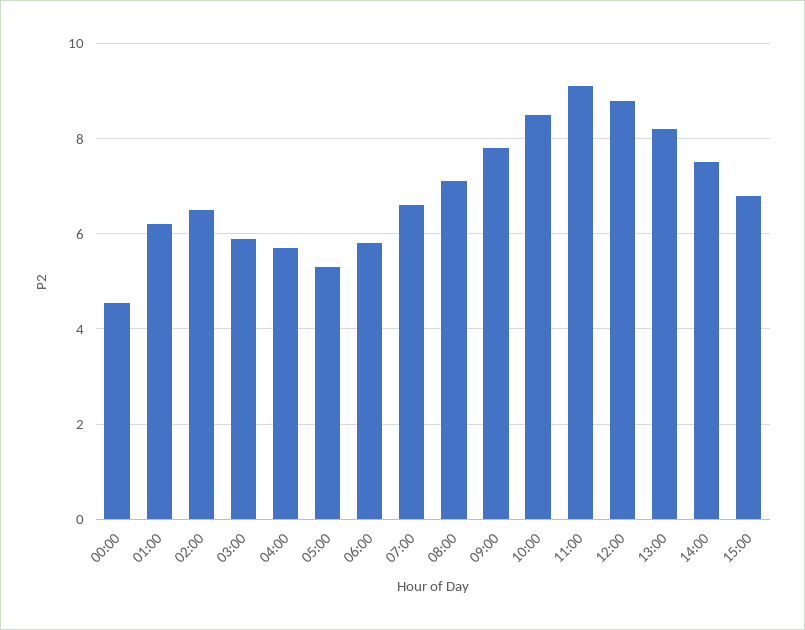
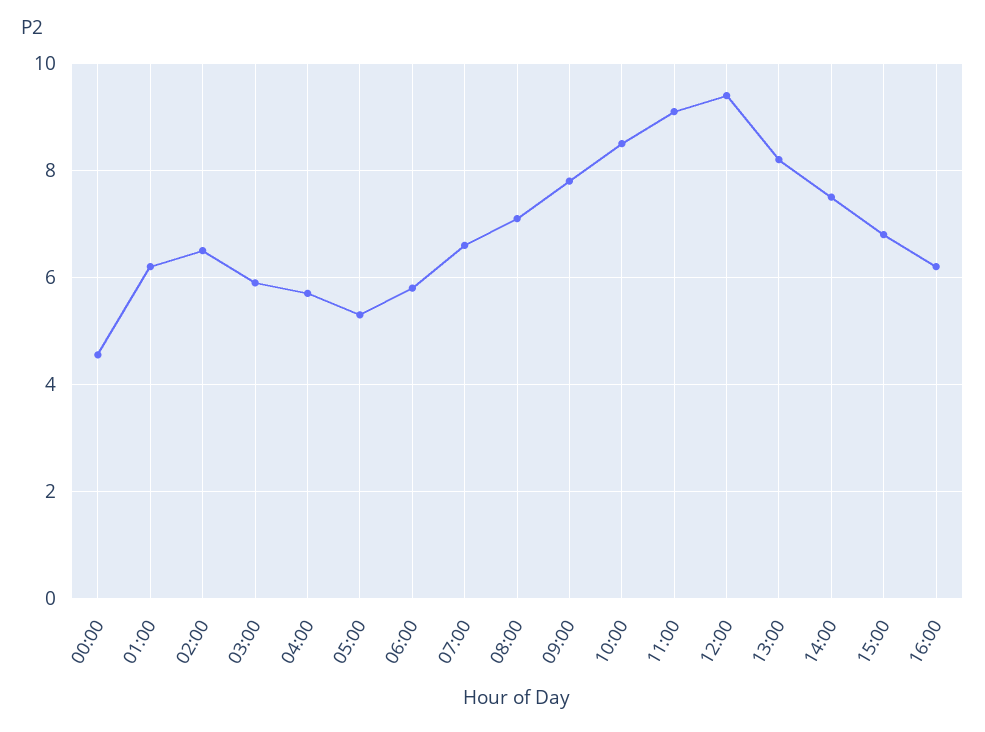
12:00: 8.8 -> 9.4
16:00: none -> 6.2

